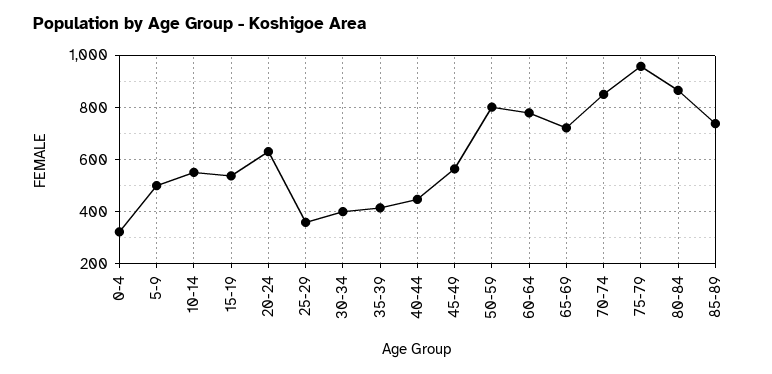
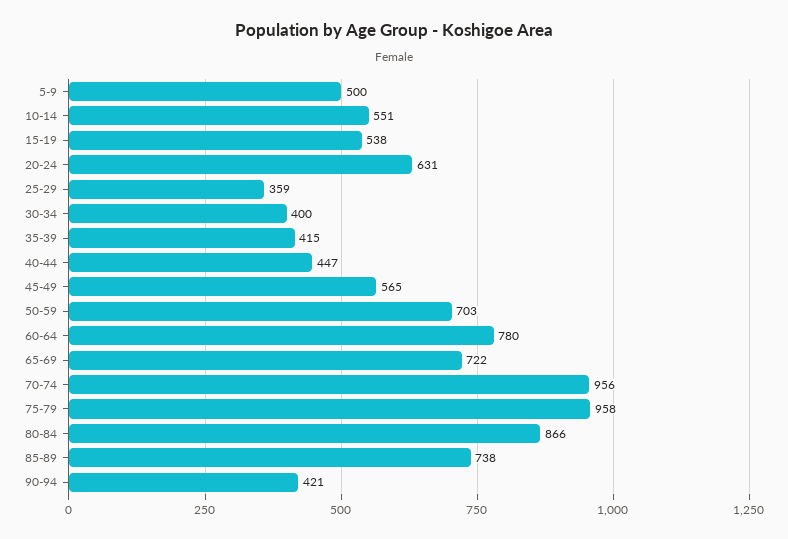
0-4: 325 -> none
50-59: 800 -> 703
70-74: 850 -> 956
90-94: none -> 421

